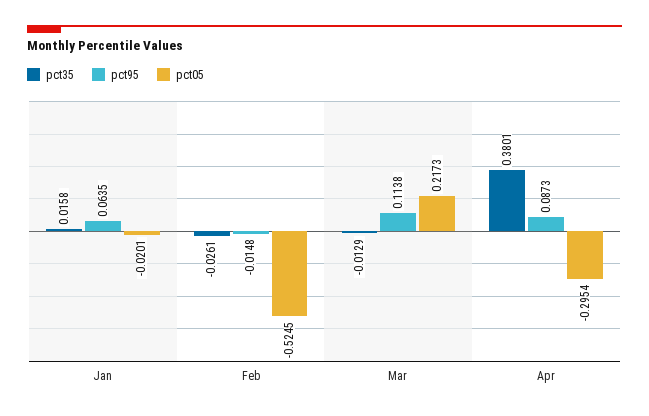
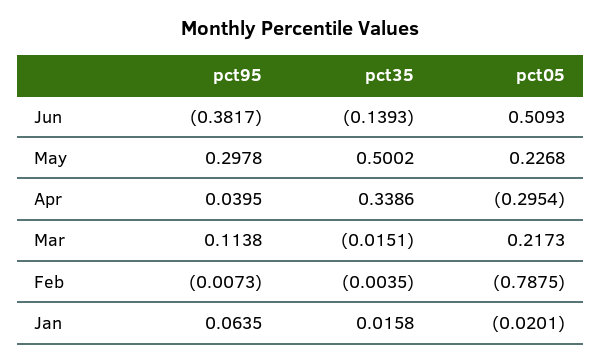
pct35, Feb: -0.0261 -> -0.0035
pct95, Feb: -0.0148 -> -0.0073
pct05, Feb: -0.5245 -> -0.7875
pct35, Mar: -0.0129 -> -0.0151
pct35, Apr: 0.3801 -> 0.3386
pct95, Apr: 0.0873 -> 0.0395
pct95, Jun: none -> -0.3817
pct35, Jun: none -> -0.1393
pct05, Jun: none -> 0.5093
pct95, May: none -> 0.2978
pct35, May: none -> 0.5002
pct05, May: none -> 0.2268

